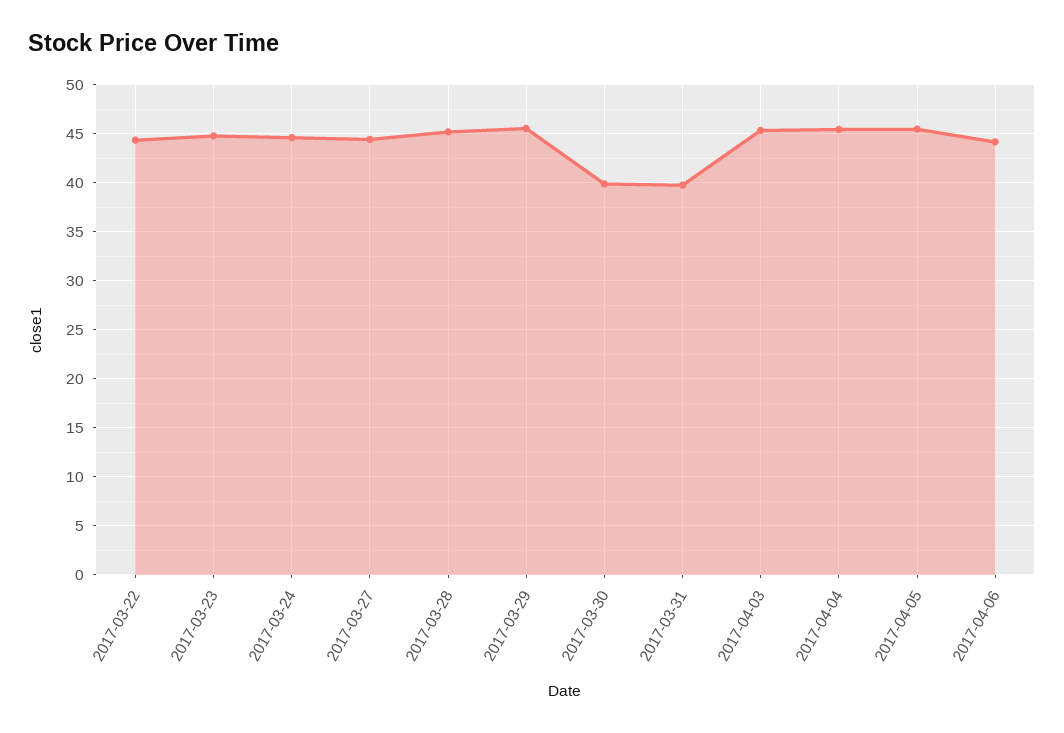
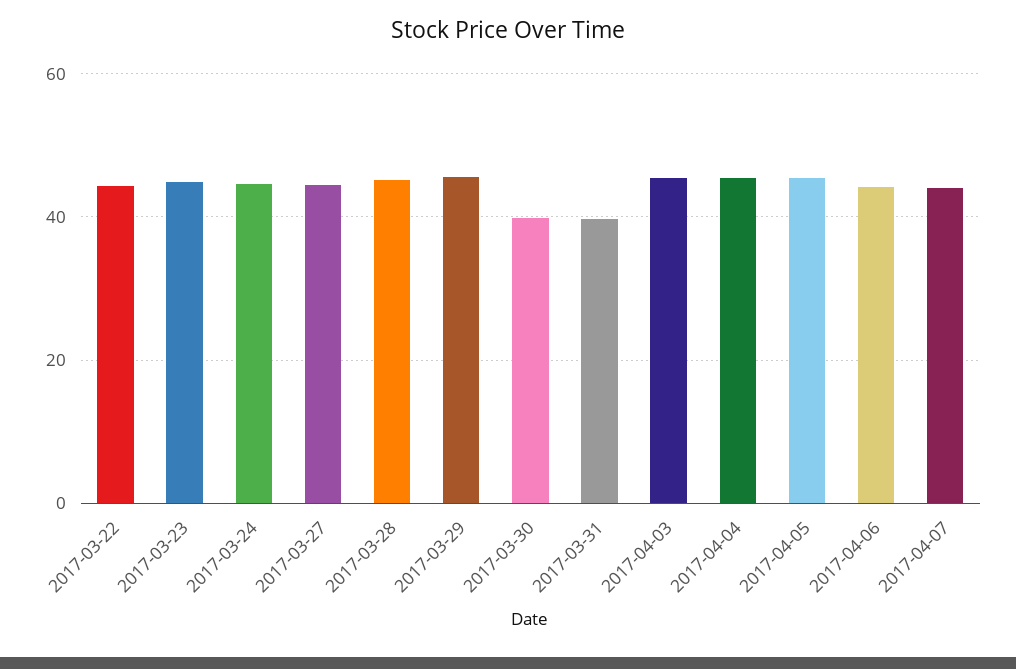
2017-04-07: none -> 44

